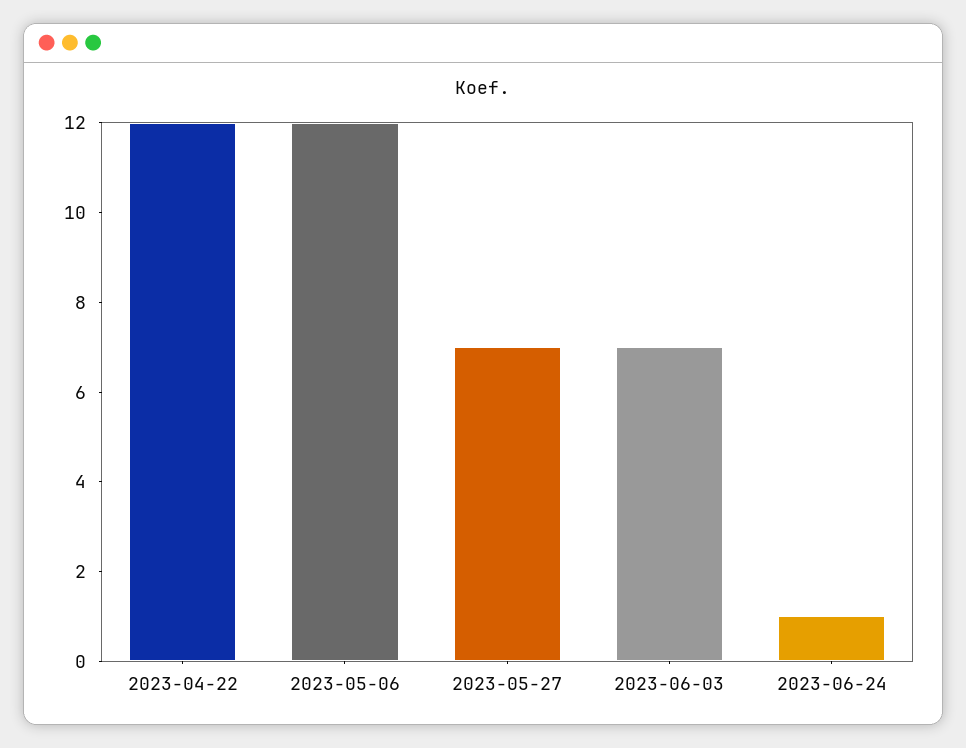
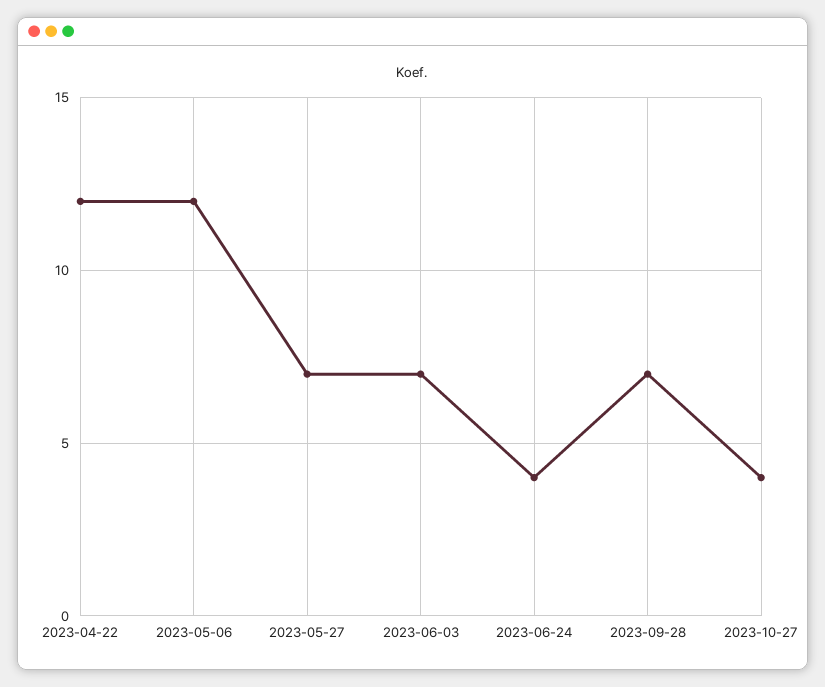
2023-06-24: 1 -> 4
2023-09-28: none -> 7
2023-10-27: none -> 4

